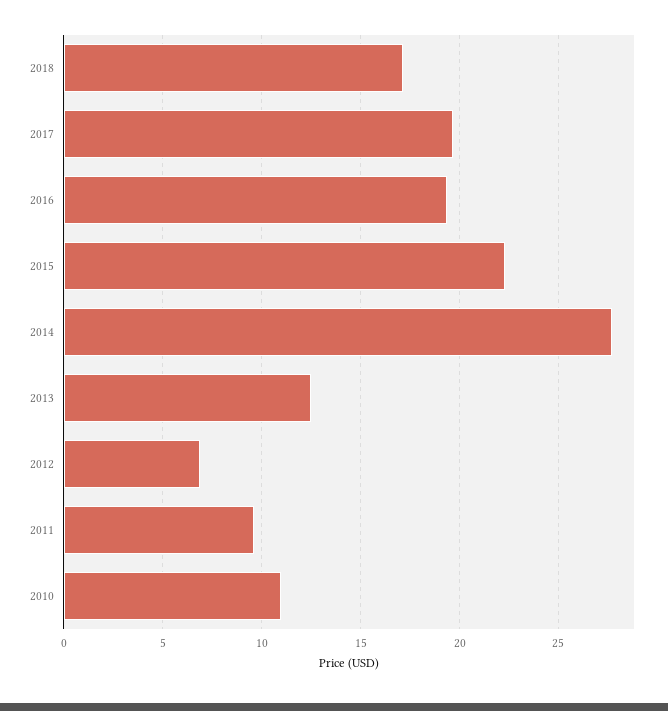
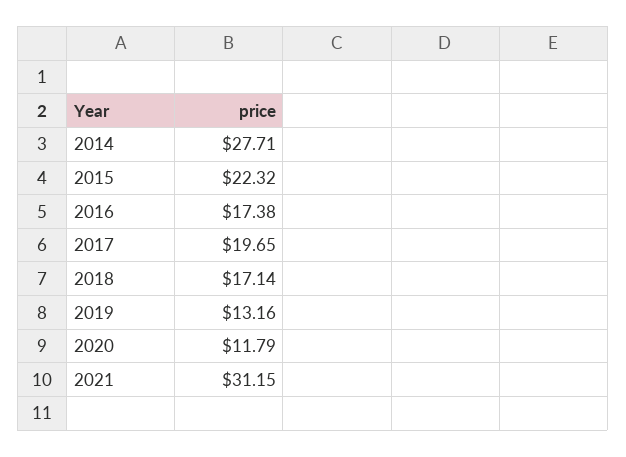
2016: 19.5 -> 17.38
2013: 12.5 -> none
2012: 7 -> none
2011: 9.5 -> none
2010: 11 -> none
2019: none -> 13.16
2020: none -> 11.79
2021: none -> 31.15

